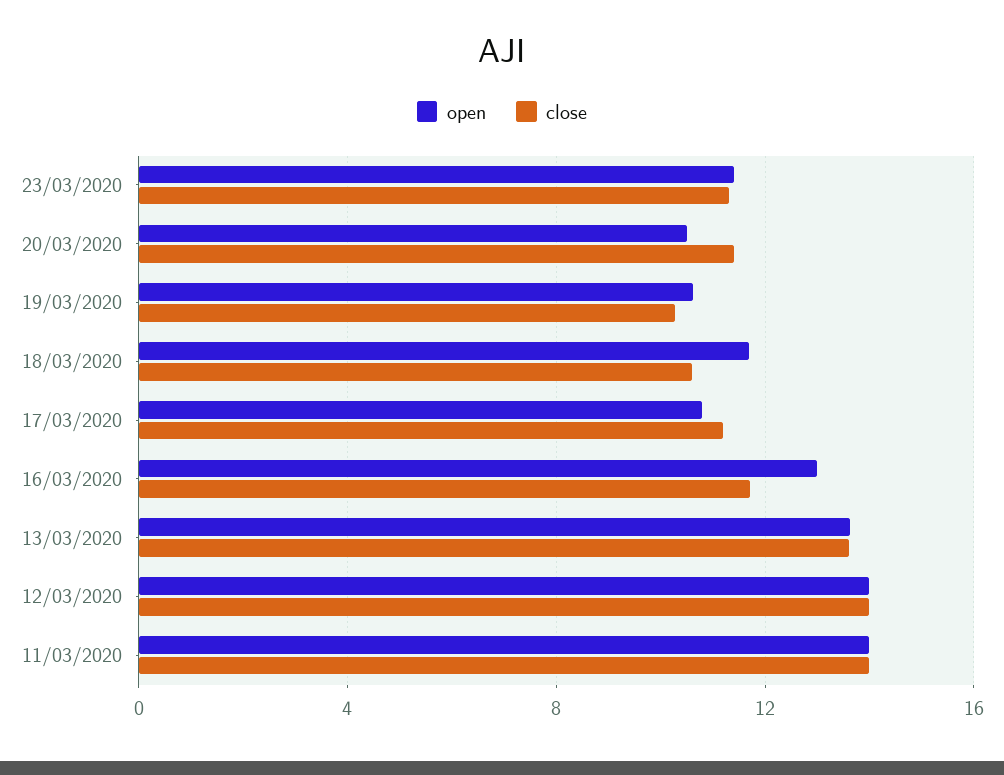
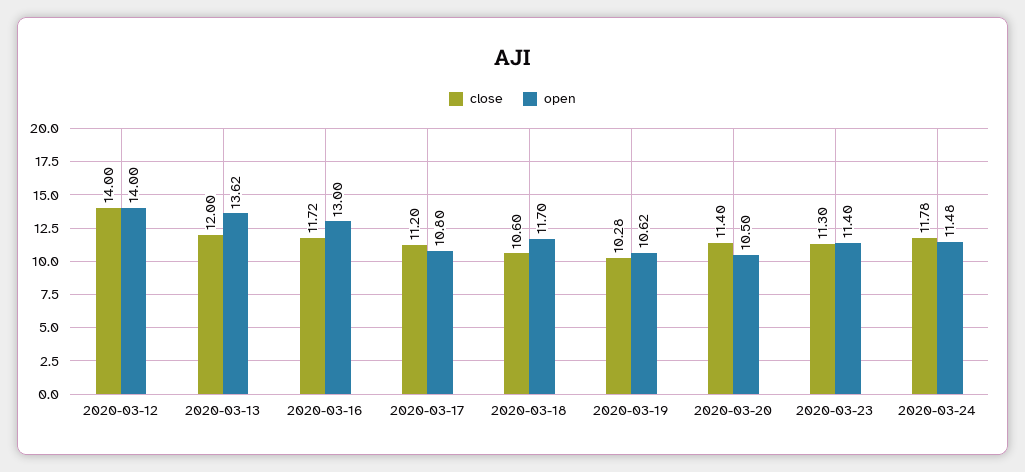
close, 13/03/2020: 13.5 -> 12
open, 11/03/2020: 14 -> none
close, 11/03/2020: 14 -> none
close, 2020-03-24: none -> 11.78
open, 2020-03-24: none -> 11.48

